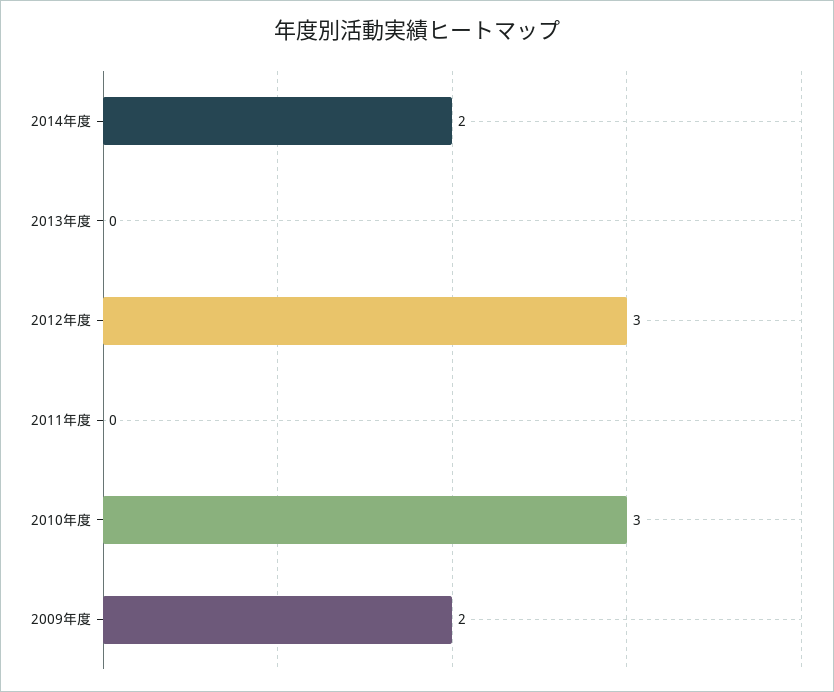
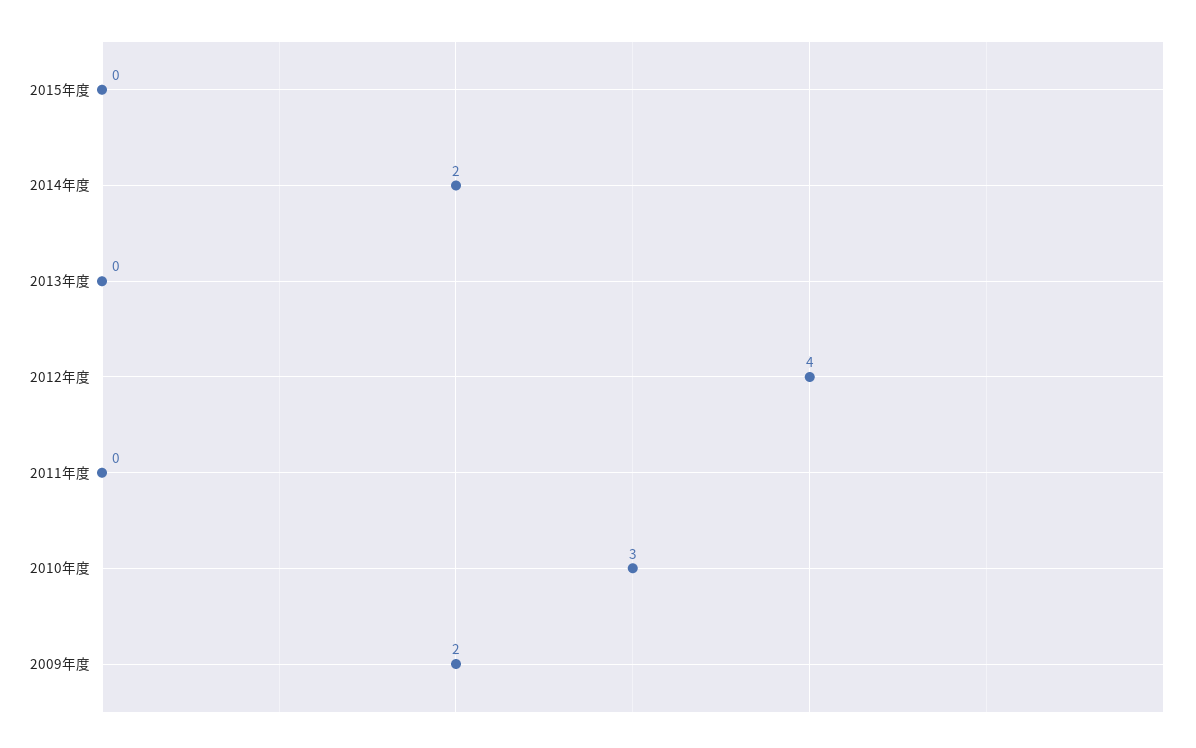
2012年度: 3 -> 4
2015年度: none -> 0

